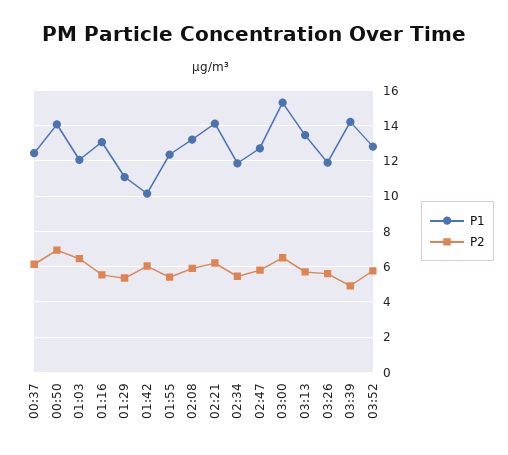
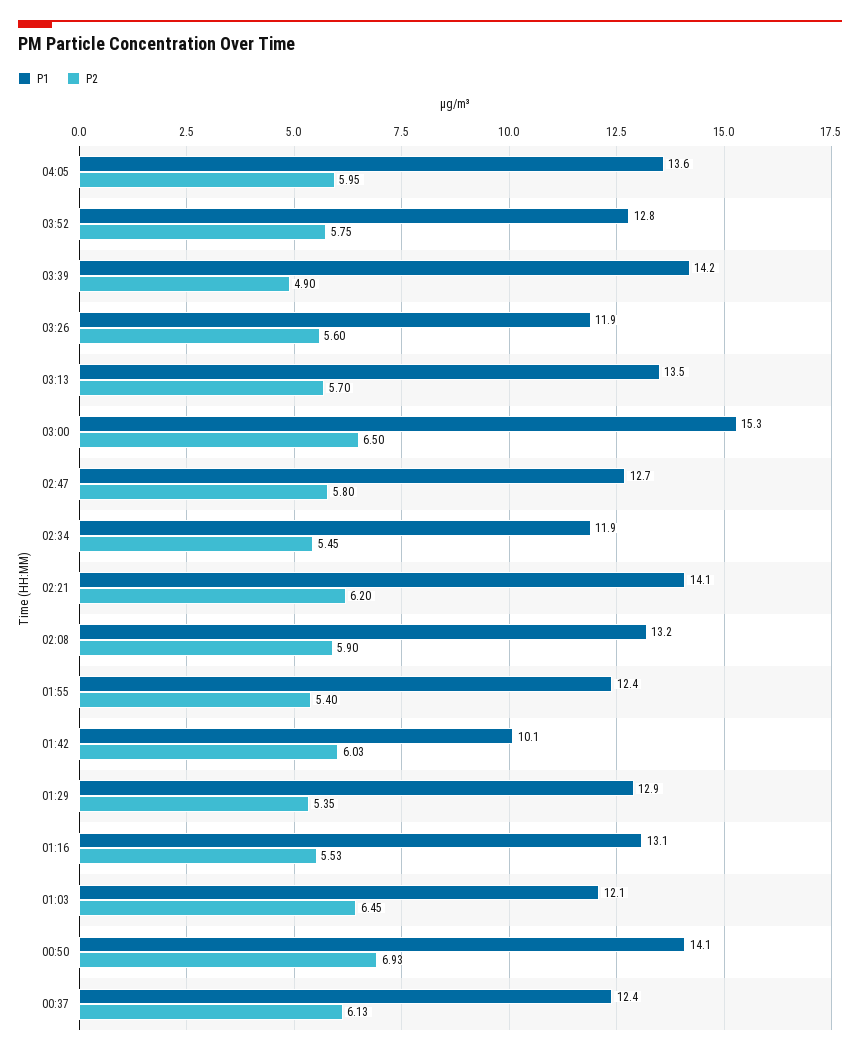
P1, 01:29: 11 -> 12.9
P1, 04:05: none -> 13.6
P2, 04:05: none -> 5.95

